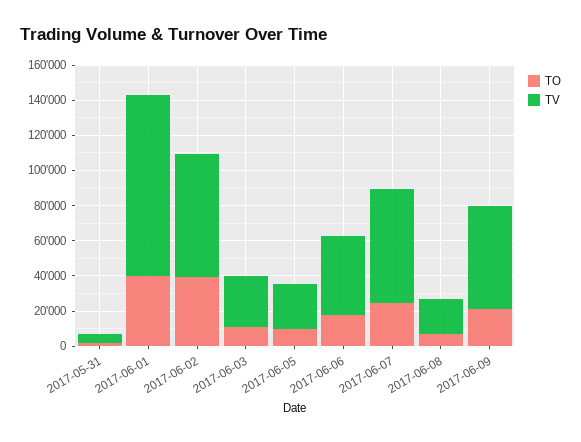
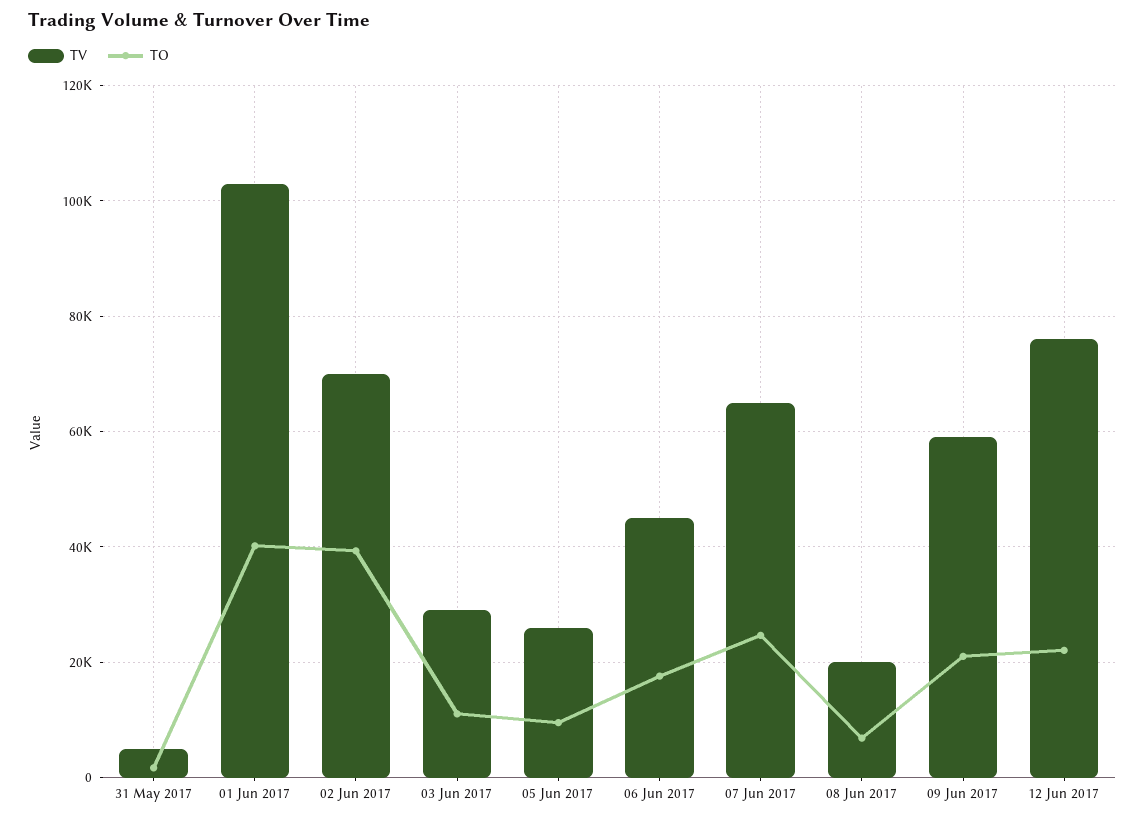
TV, 12 Jun 2017: none -> 76000
TO, 12 Jun 2017: none -> 22000

